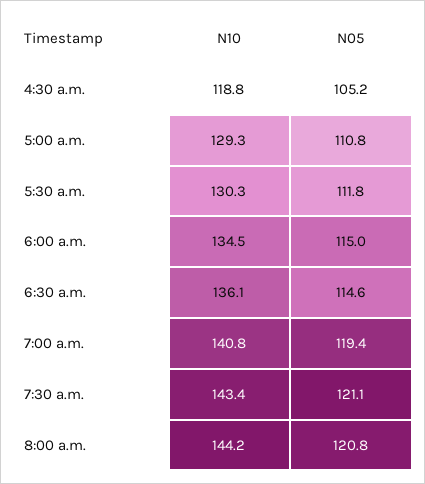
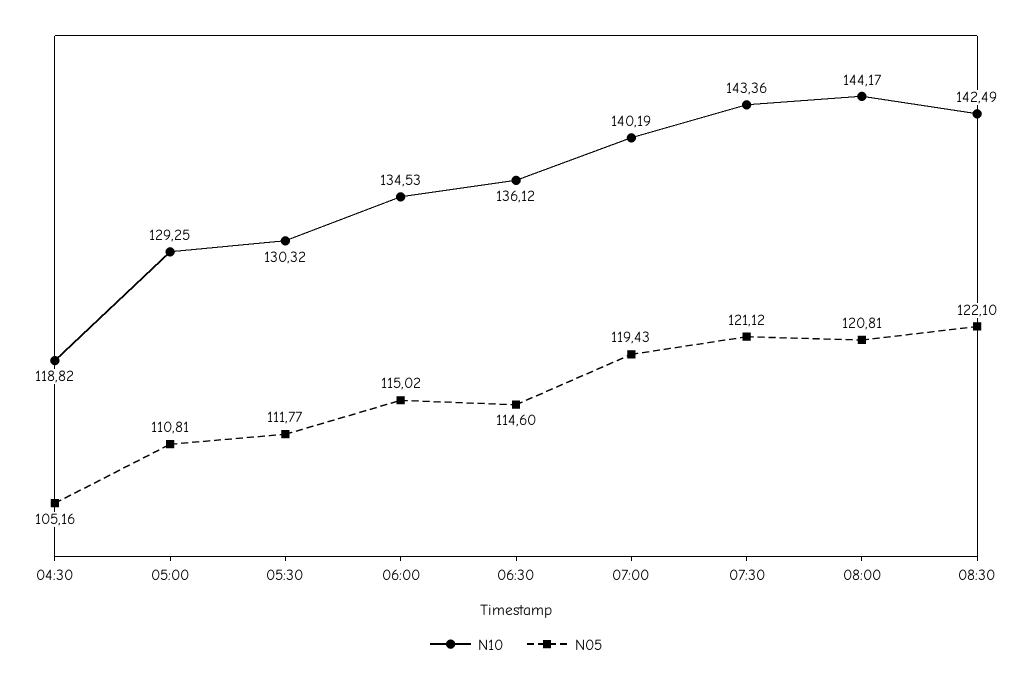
N10, 7:00 a.m.: 140.8 -> 140.19
N10, 08:30: none -> 142.49
N05, 08:30: none -> 122.1

